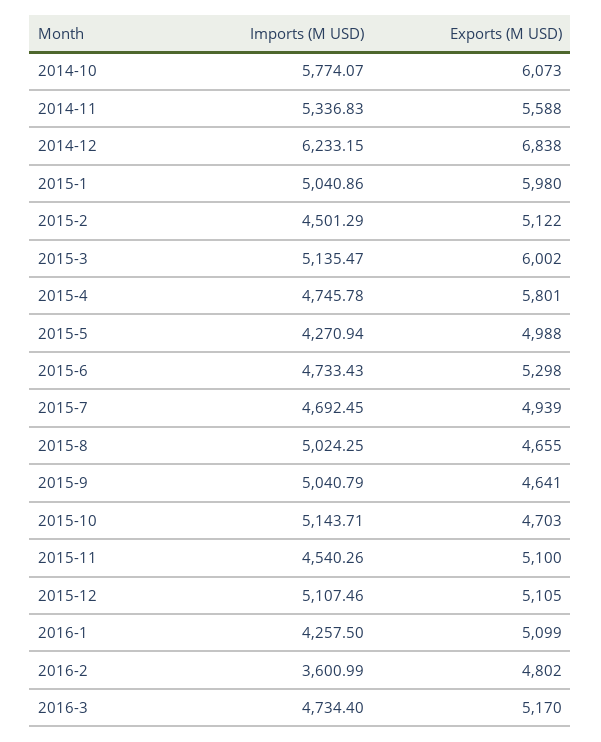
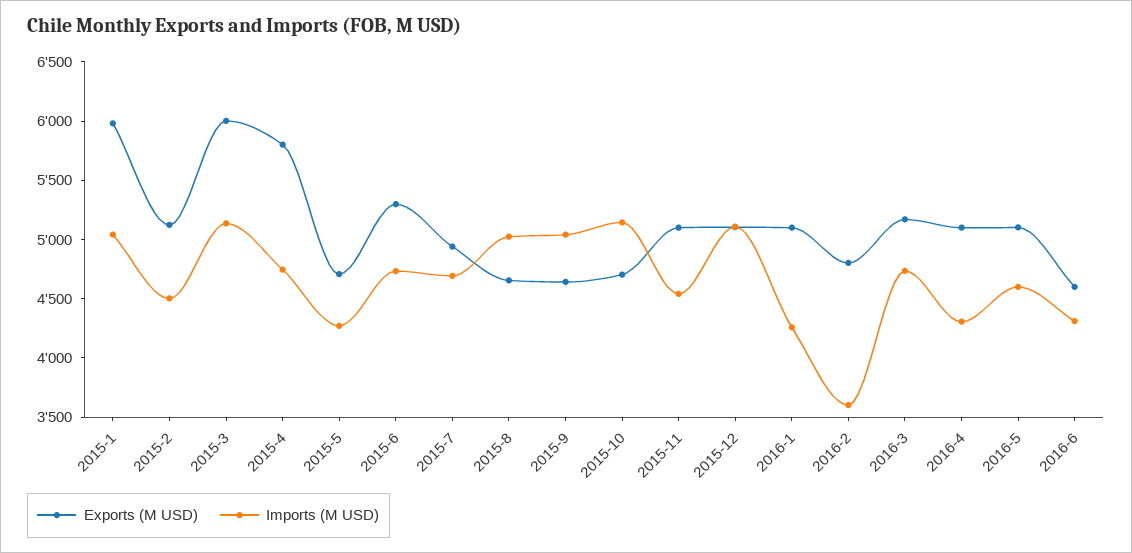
Imports (M USD), 2014-10: 5774.07 -> none
Exports (M USD), 2014-10: 6073 -> none
Imports (M USD), 2014-11: 5336.83 -> none
Exports (M USD), 2014-11: 5588 -> none
Imports (M USD), 2014-12: 6233.15 -> none
Exports (M USD), 2014-12: 6838 -> none
Exports (M USD), 2015-5: 4988 -> 4700
Exports (M USD), 2016-4: none -> 5100
Imports (M USD), 2016-4: none -> 4300
Exports (M USD), 2016-5: none -> 5100
Imports (M USD), 2016-5: none -> 4600
Exports (M USD), 2016-6: none -> 4600
Imports (M USD), 2016-6: none -> 4300

